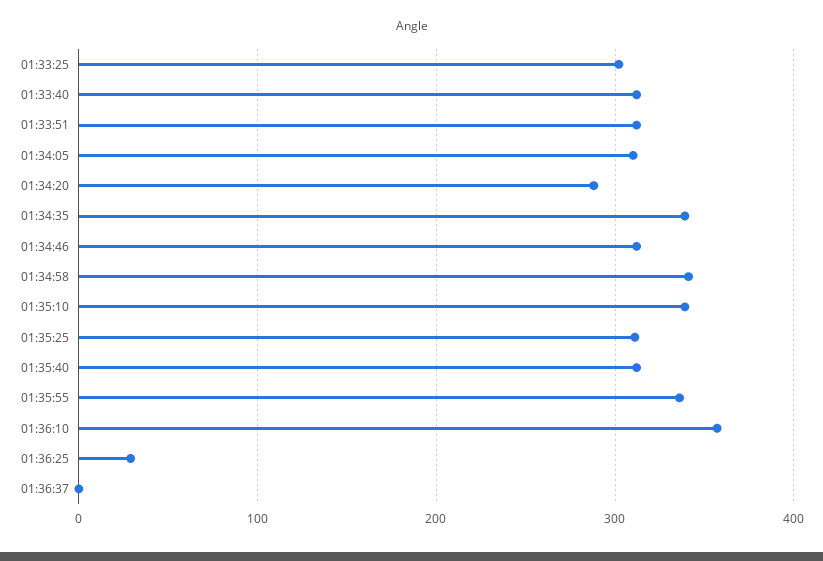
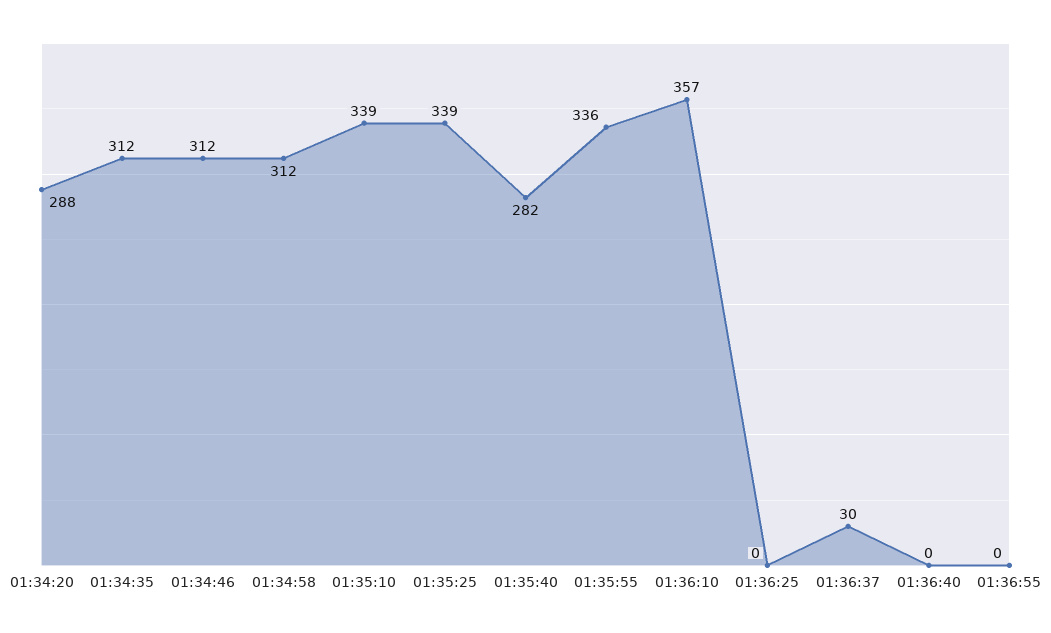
01:33:25: 300 -> none
01:33:40: 310 -> none
01:33:51: 310 -> none
01:34:05: 310 -> none
01:34:35: 340 -> 312
01:34:58: 340 -> 312
01:35:25: 310 -> 339
01:35:40: 310 -> 282
01:36:25: 30 -> 0
01:36:37: 0 -> 30
01:36:40: none -> 0
01:36:55: none -> 0

